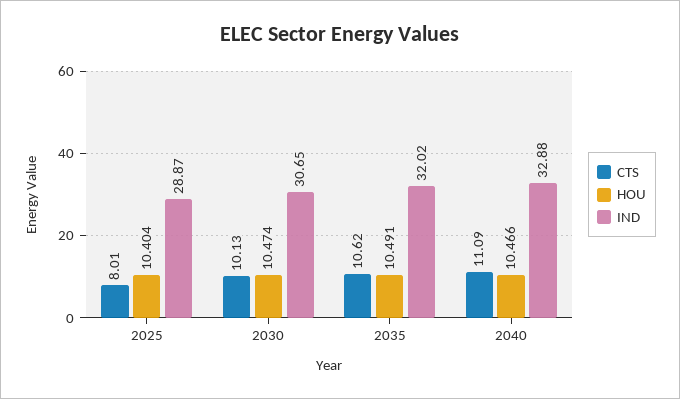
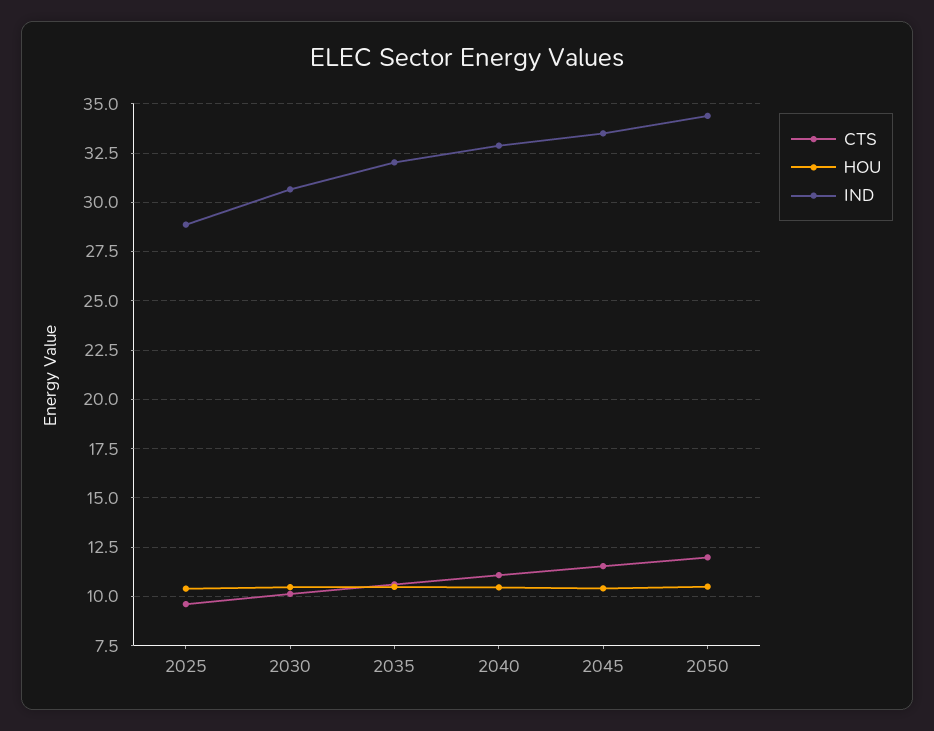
CTS, 2025: 8.01 -> 9.5
CTS, 2045: none -> 11.5
HOU, 2045: none -> 10.5
IND, 2045: none -> 33.5
CTS, 2050: none -> 12
HOU, 2050: none -> 10.5
IND, 2050: none -> 34.5

